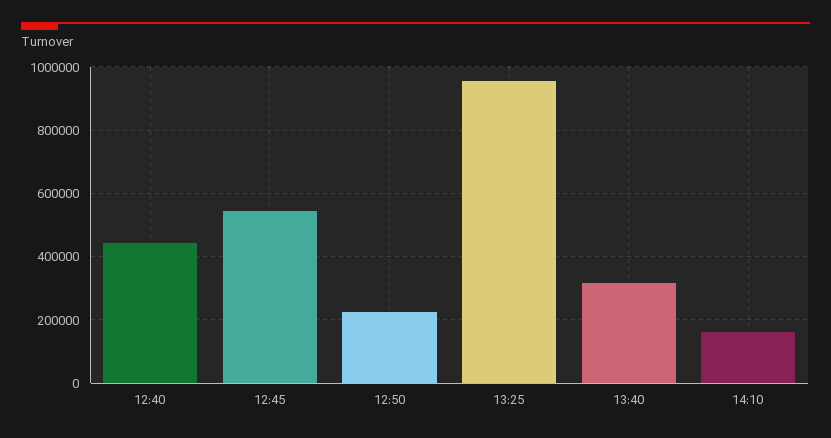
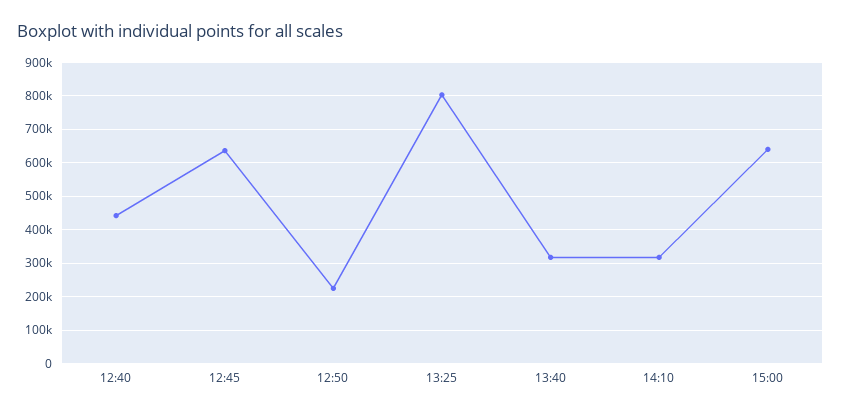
12:45: 540000 -> 640000
13:25: 960000 -> 800000
14:10: 160000 -> 320000
15:00: none -> 640000

